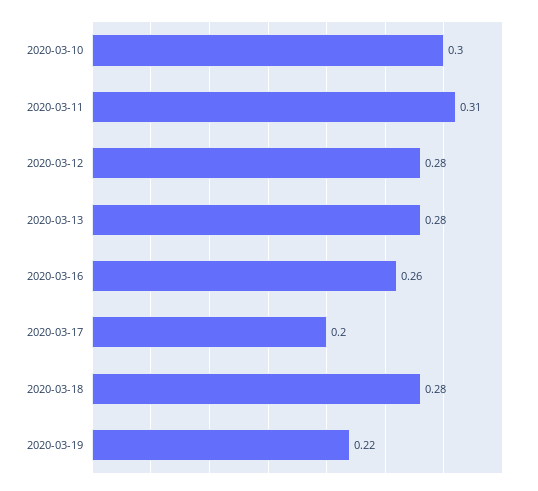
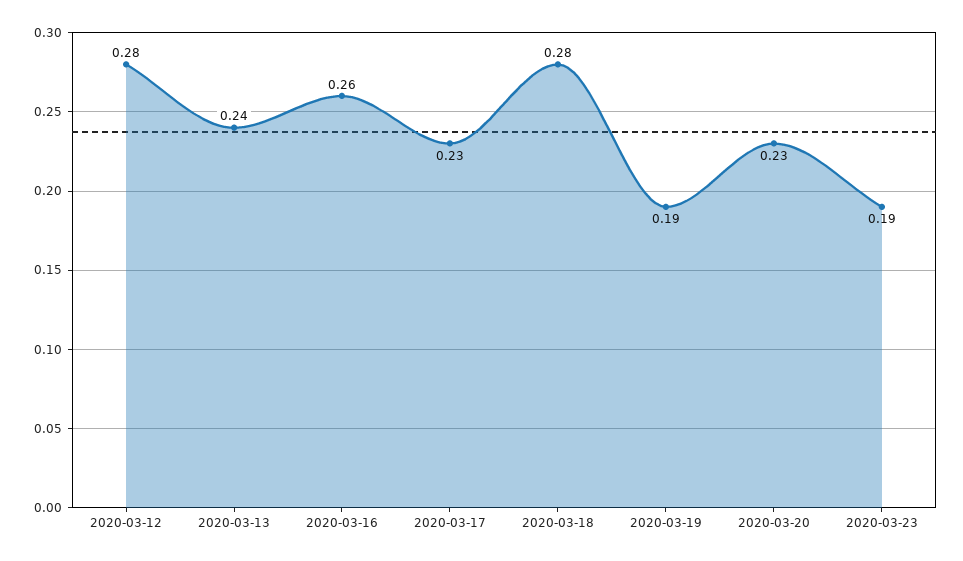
2020-03-10: 0.3 -> none
2020-03-11: 0.31 -> none
2020-03-13: 0.28 -> 0.24
2020-03-17: 0.2 -> 0.23
2020-03-19: 0.22 -> 0.19
2020-03-20: none -> 0.23
2020-03-23: none -> 0.19

